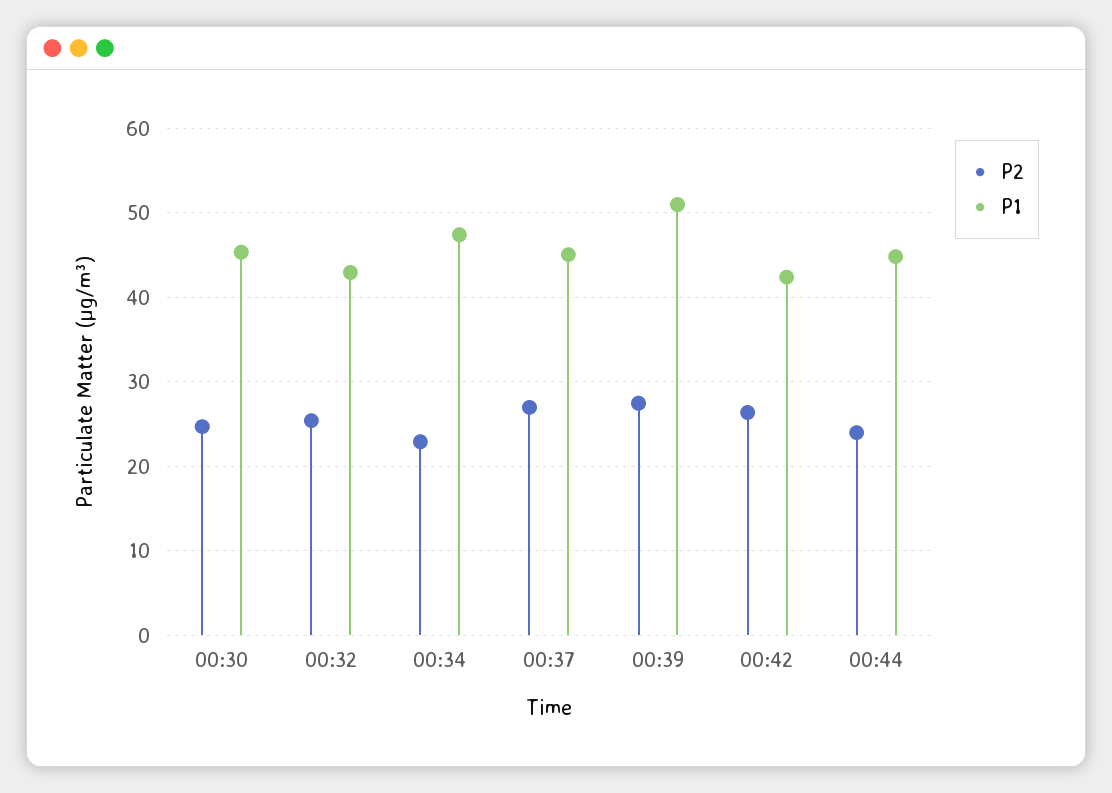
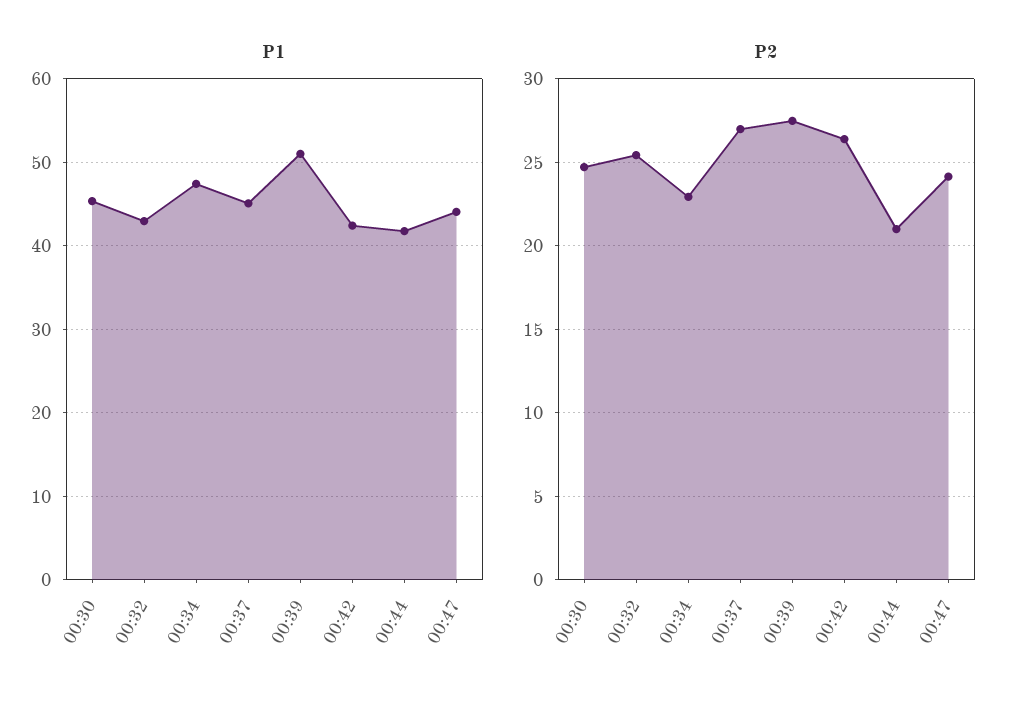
P2, 00:44: 24 -> 21
P1, 00:44: 45 -> 42
P1, 00:47: none -> 44
P2, 00:47: none -> 24

